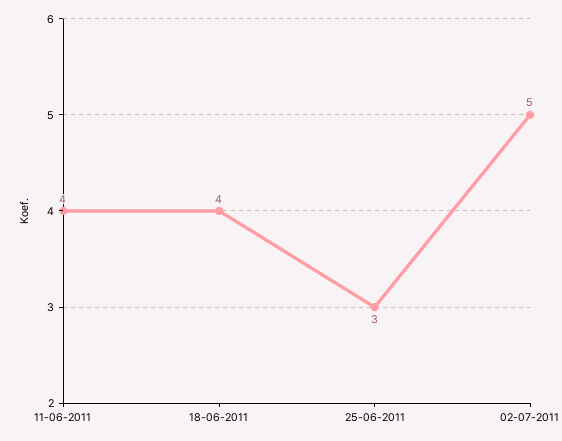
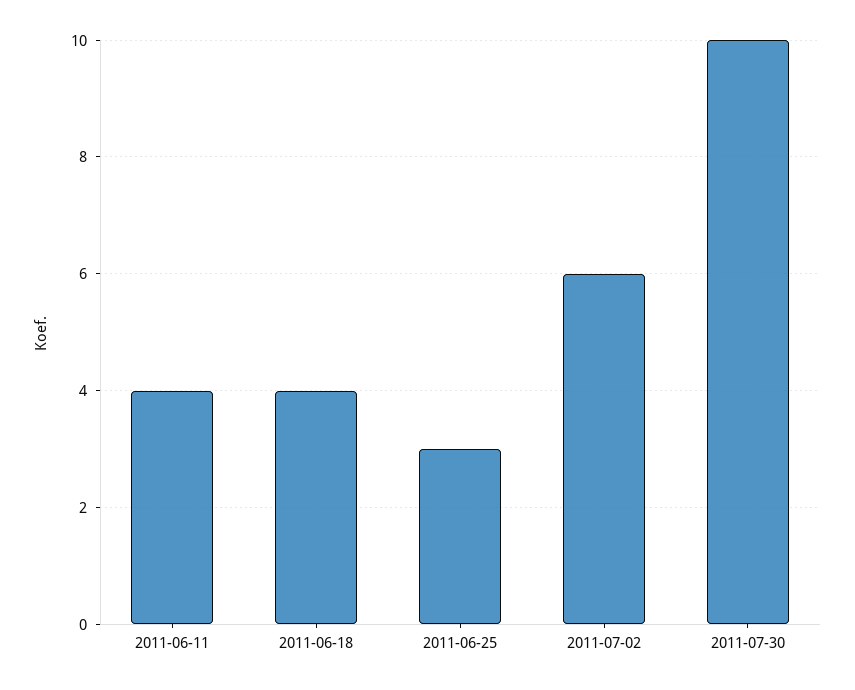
02-07-2011: 5 -> 6
2011-07-30: none -> 10

